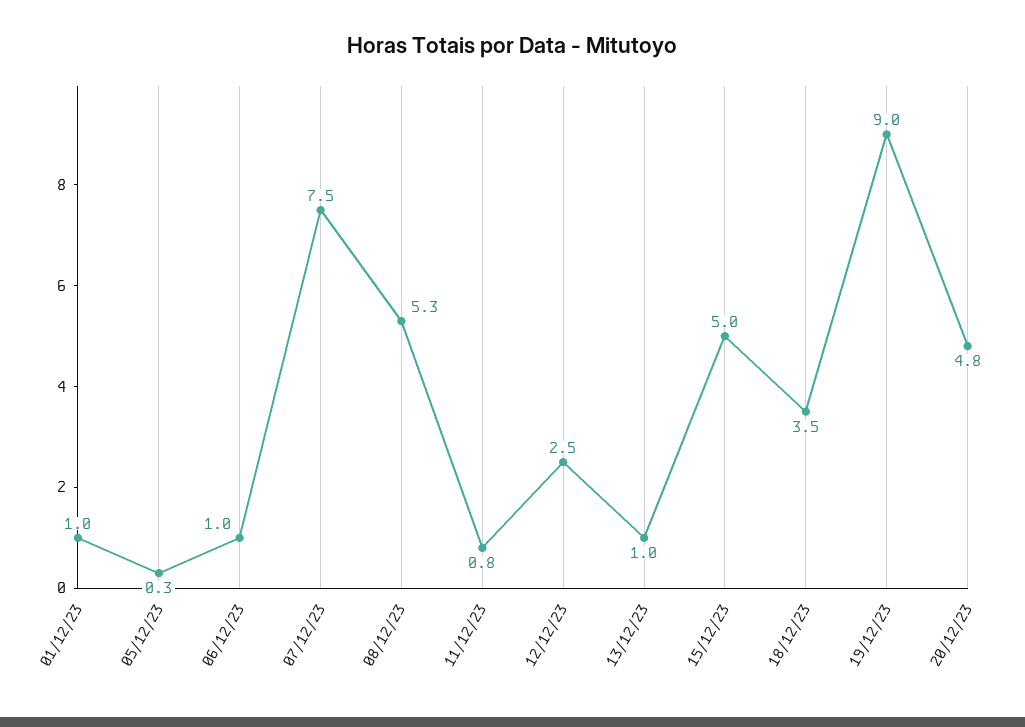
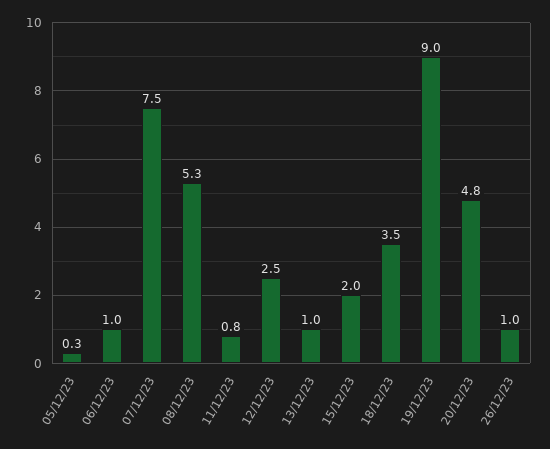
01/12/23: 1 -> none
15/12/23: 5 -> 2
26/12/23: none -> 1

